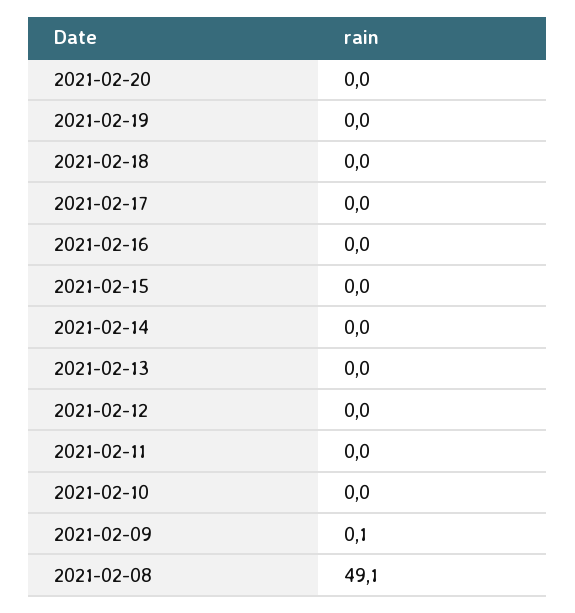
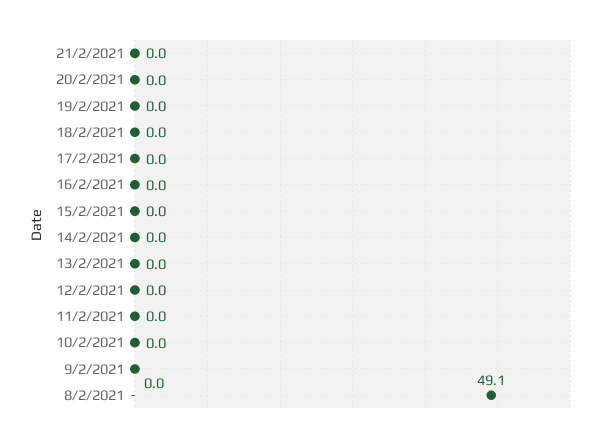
2021-02-09: 0.1 -> 0
21/2/2021: none -> 0

